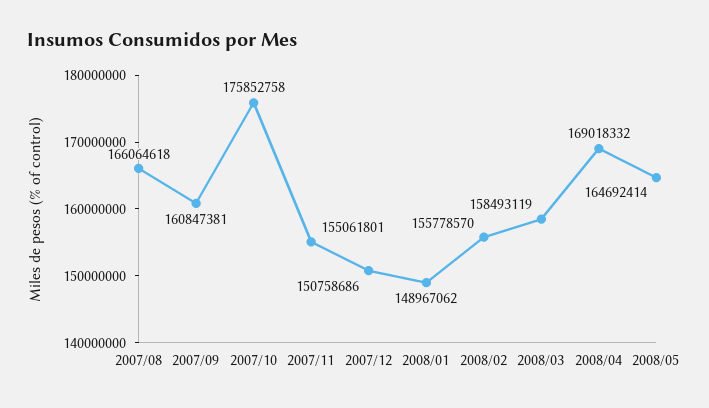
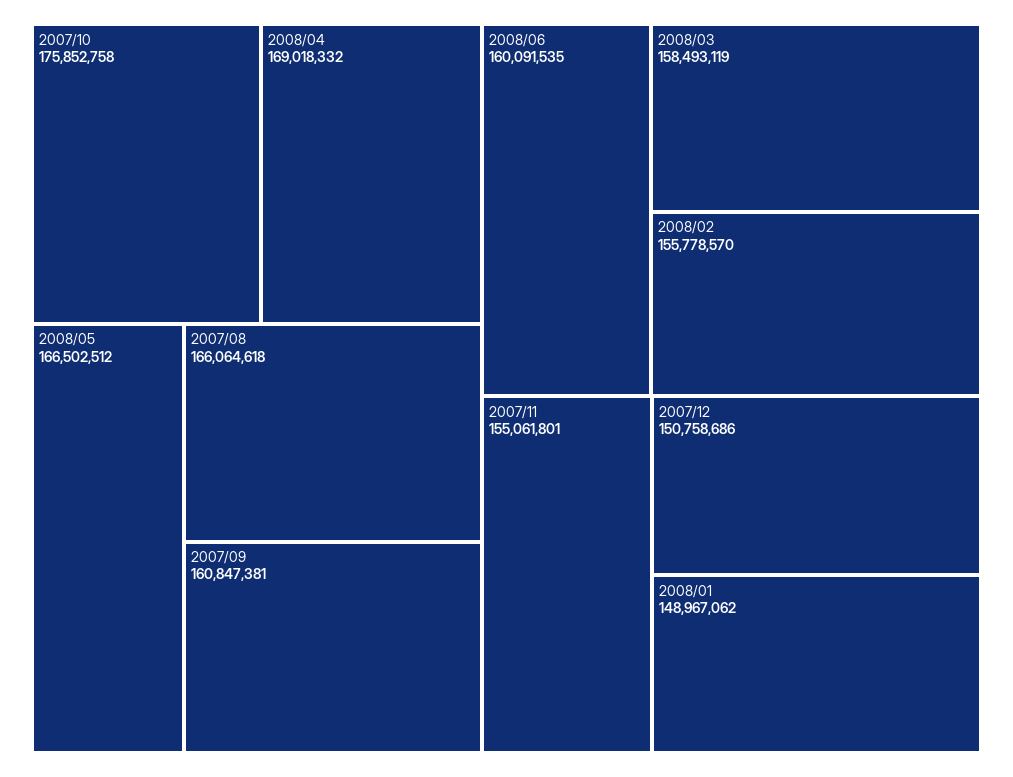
2008/05: 164692414 -> 166502512
2008/06: none -> 160091535

